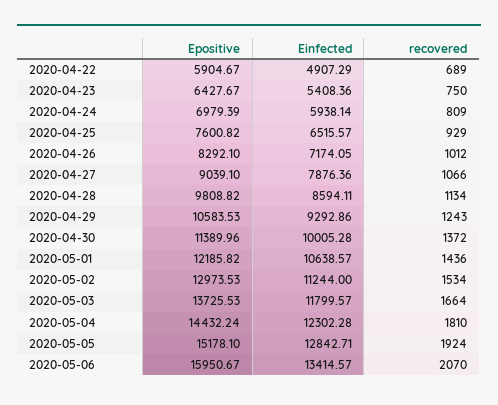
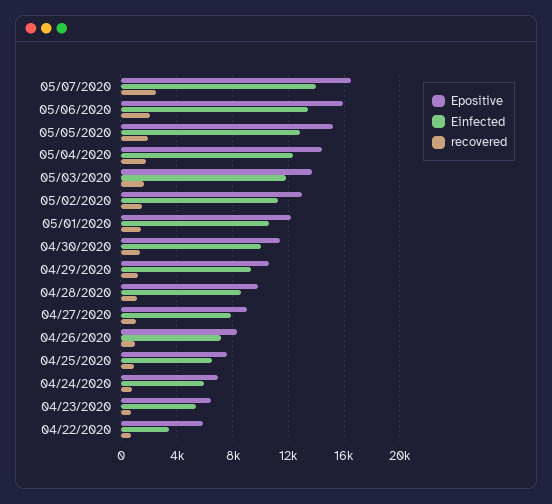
Einfected, 2020-04-22: 4907.29 -> 3500
Epositive, 05/07/2020: none -> 16500
Einfected, 05/07/2020: none -> 14000
recovered, 05/07/2020: none -> 2500

